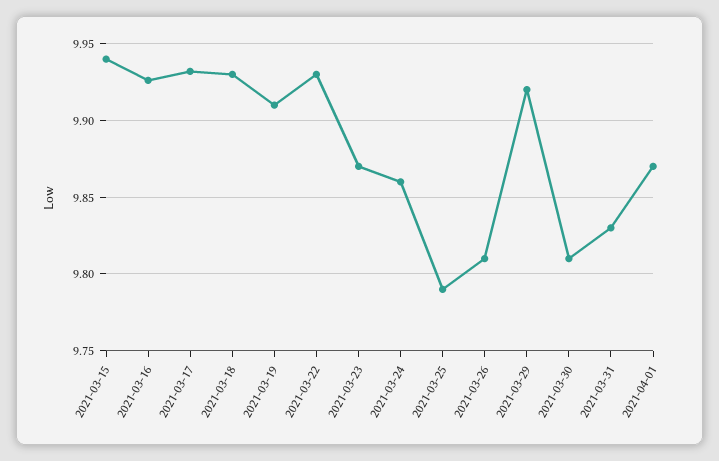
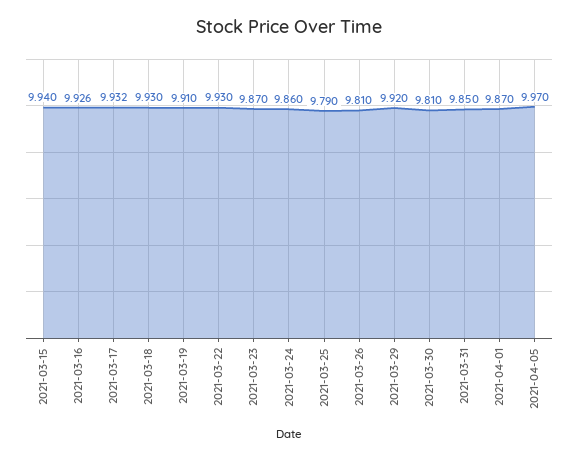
2021-03-31: 9.83 -> 9.85
2021-04-05: none -> 9.97

